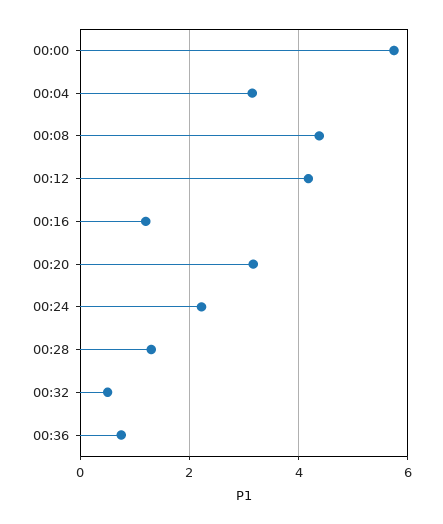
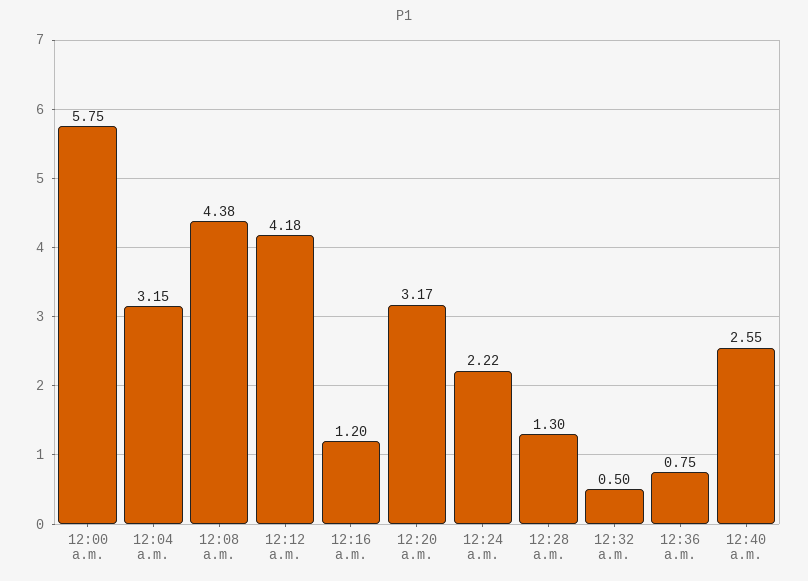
12:40 a.m.: none -> 2.55

